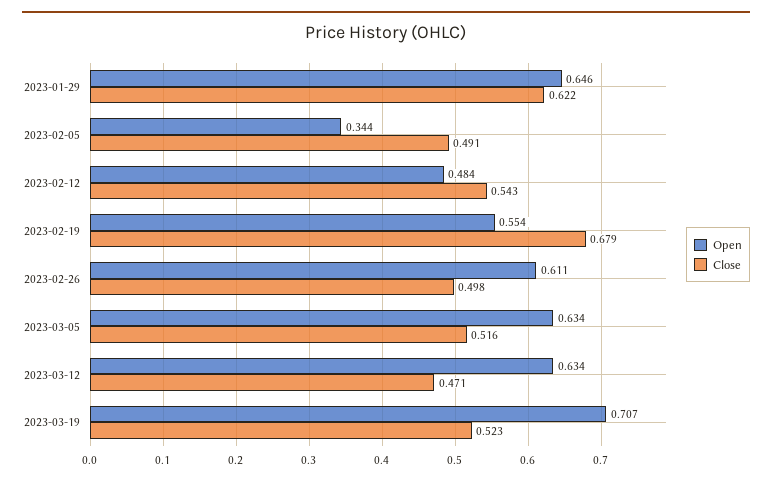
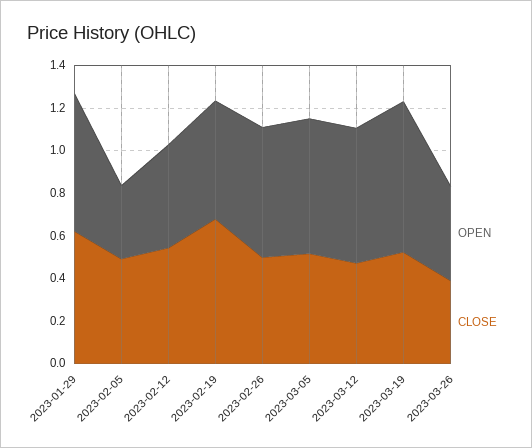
Open, 2023-03-26: none -> 0.45
Close, 2023-03-26: none -> 0.4

